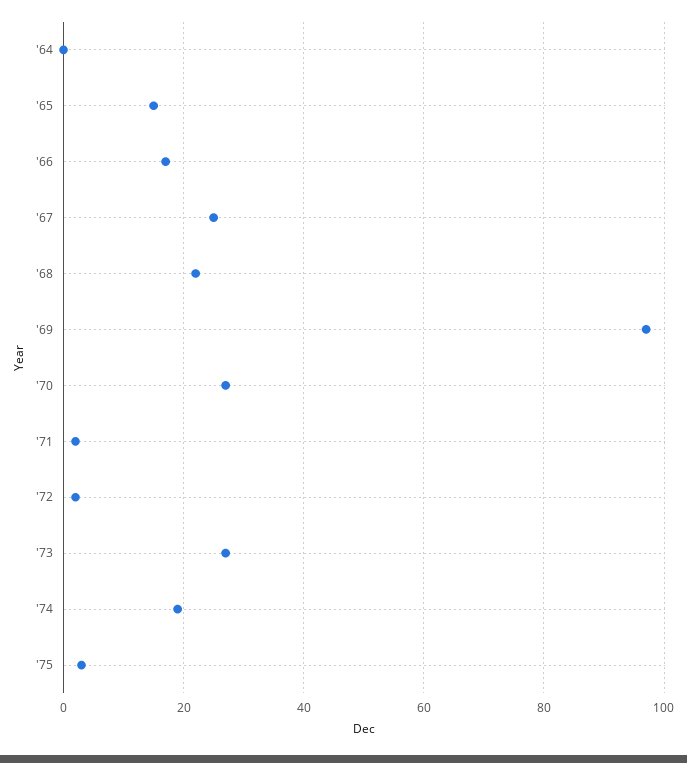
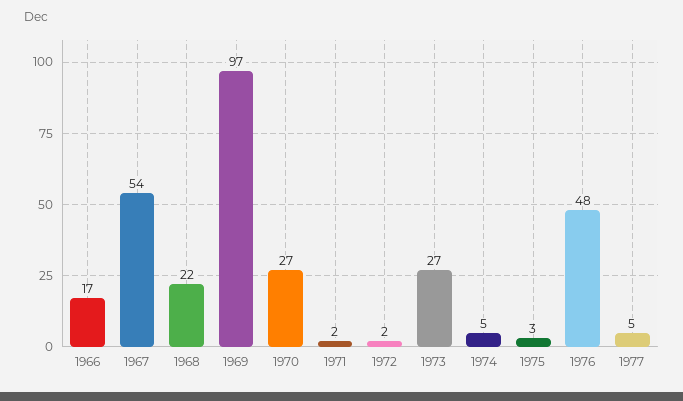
'64: 0 -> none
'65: 15 -> none
'67: 25 -> 54
'74: 20 -> 5
1976: none -> 48
1977: none -> 5

